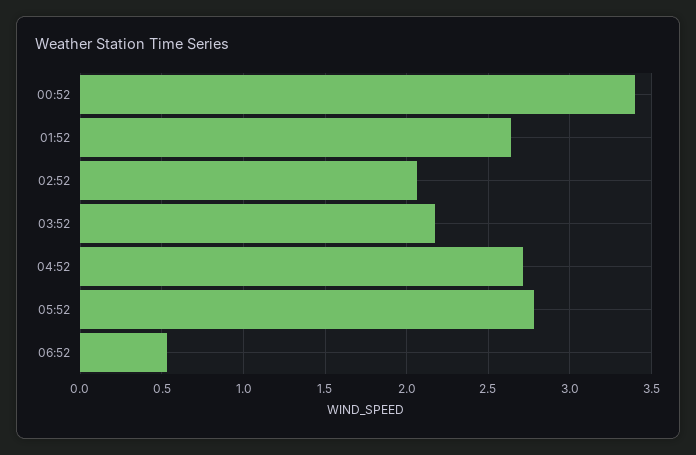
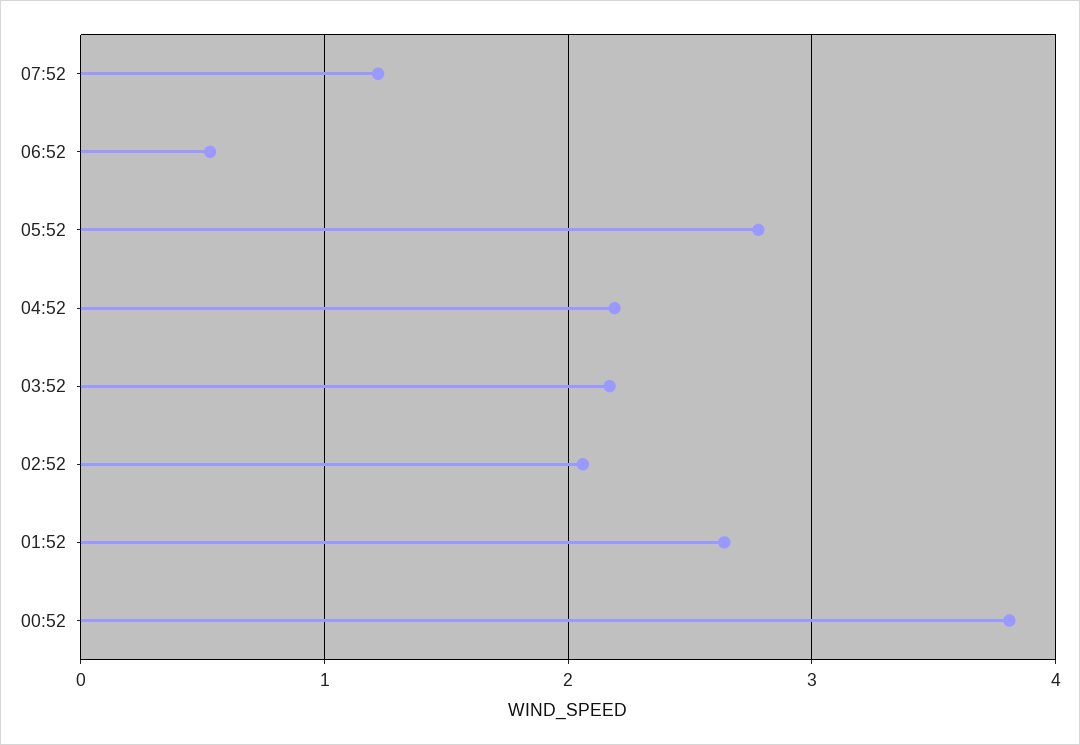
00:52: 3.4 -> 3.8
04:52: 2.7 -> 2.2
07:52: none -> 1.2

